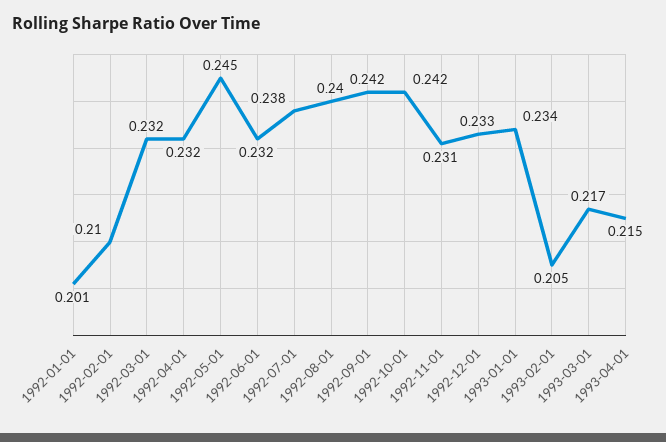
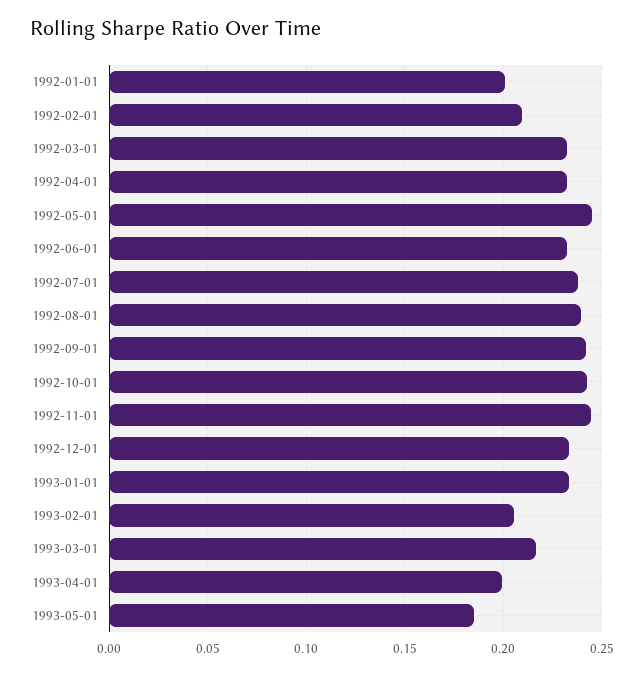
1992-11-01: 0.231 -> 0.245
1993-04-01: 0.215 -> 0.2
1993-05-01: none -> 0.185

